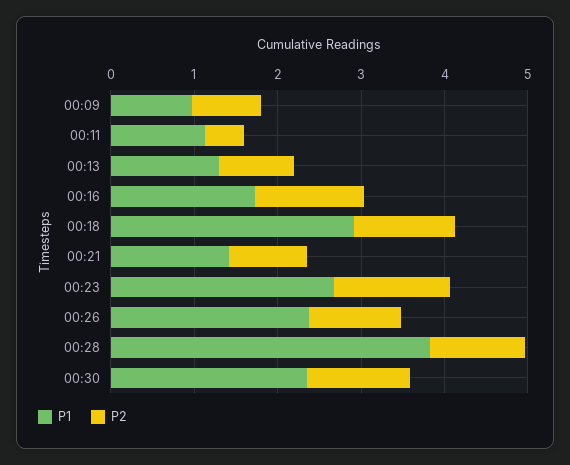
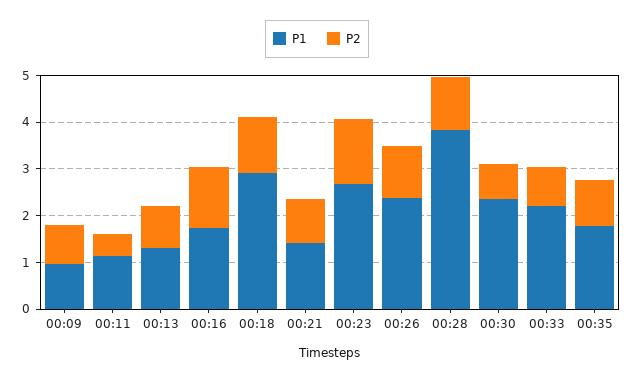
P2, 00:30: 1.2 -> 0.8
P1, 00:33: none -> 2.2
P2, 00:33: none -> 0.8
P1, 00:35: none -> 1.8
P2, 00:35: none -> 1

